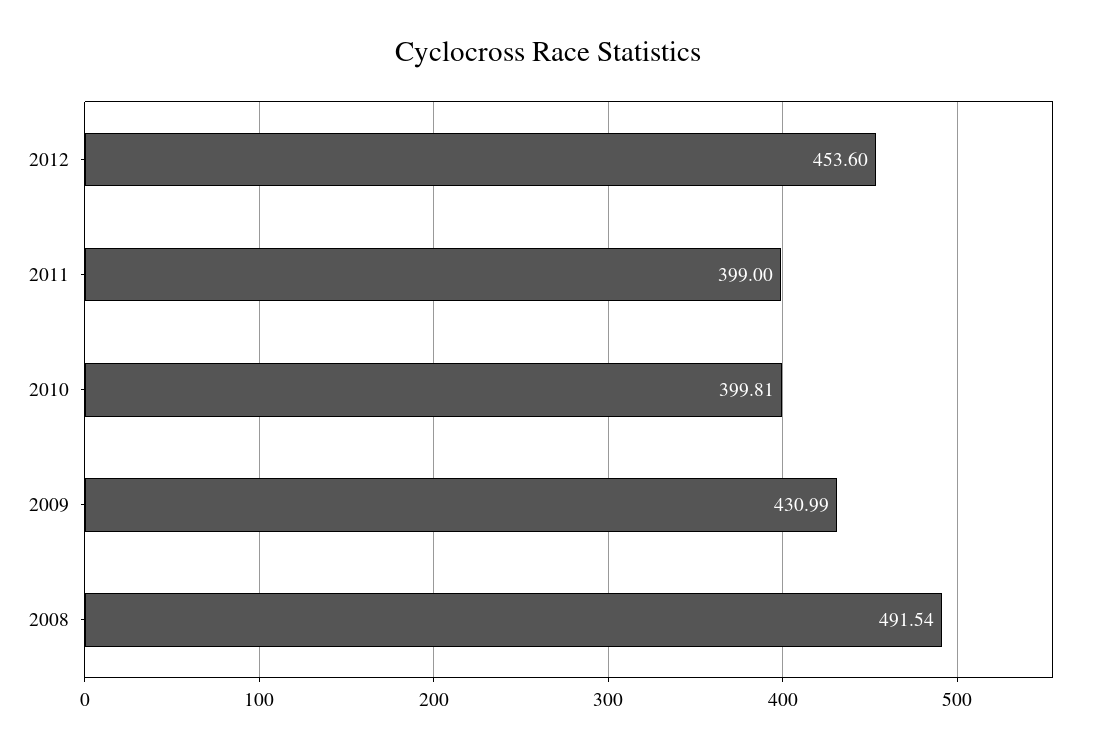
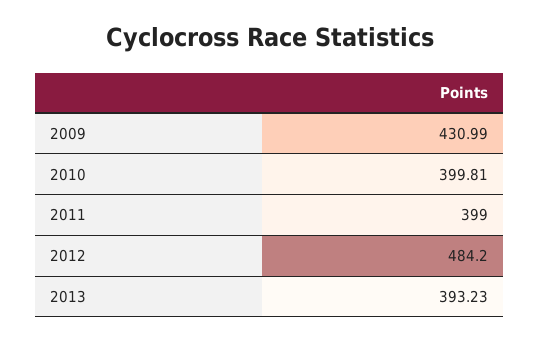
2012: 453.6 -> 484.2
2008: 491.54 -> none
2013: none -> 393.23

